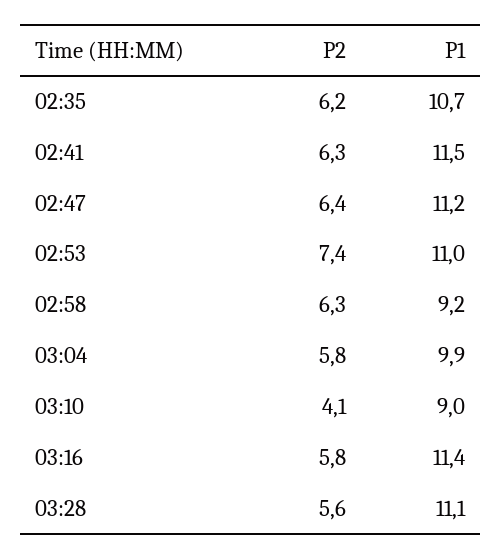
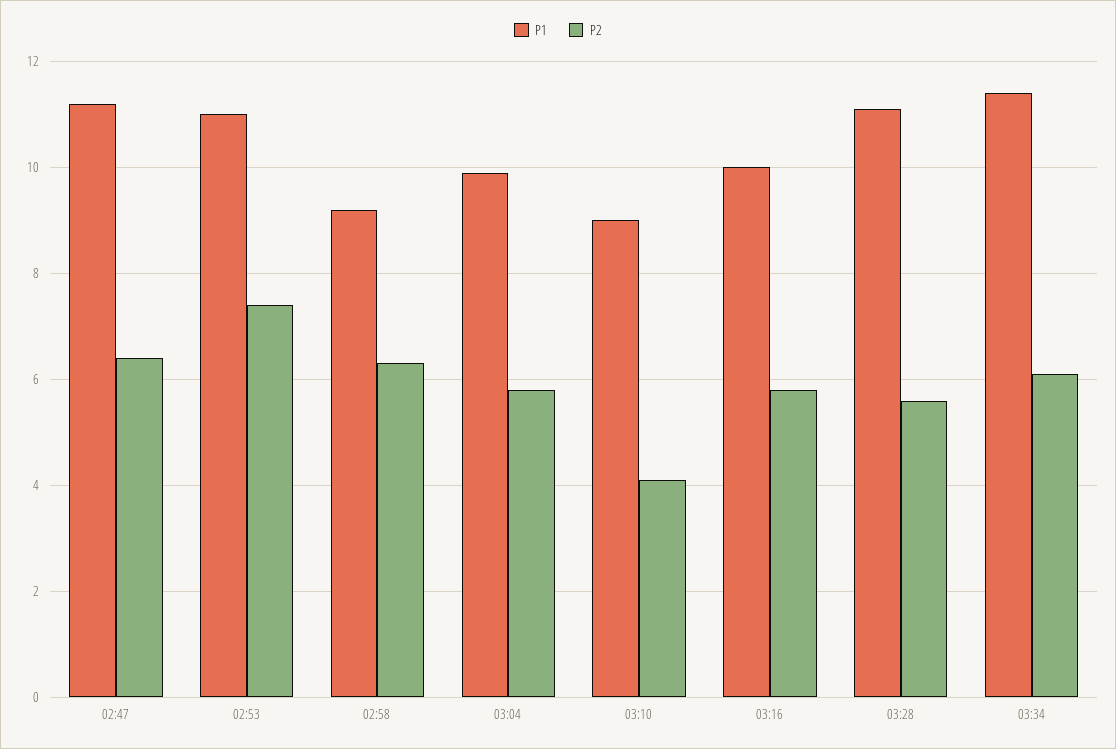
P2, 02:35: 6.2 -> none
P1, 02:35: 10.7 -> none
P2, 02:41: 6.3 -> none
P1, 02:41: 11.5 -> none
P1, 03:16: 11.4 -> 10
P1, 03:34: none -> 11.5
P2, 03:34: none -> 6

